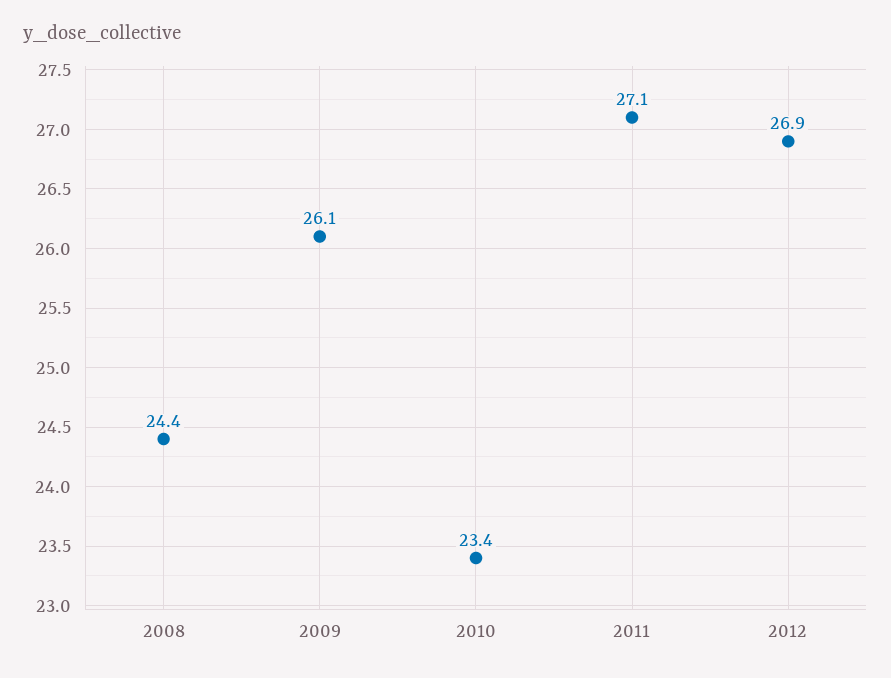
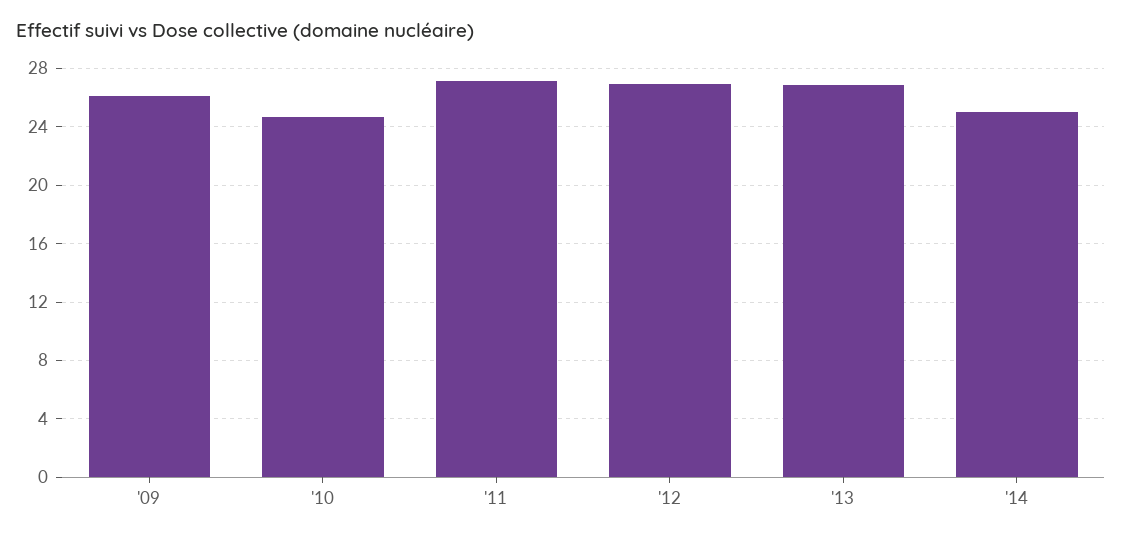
2008: 24.4 -> none
2010: 23.4 -> 24.5
'13: none -> 27
'14: none -> 25

